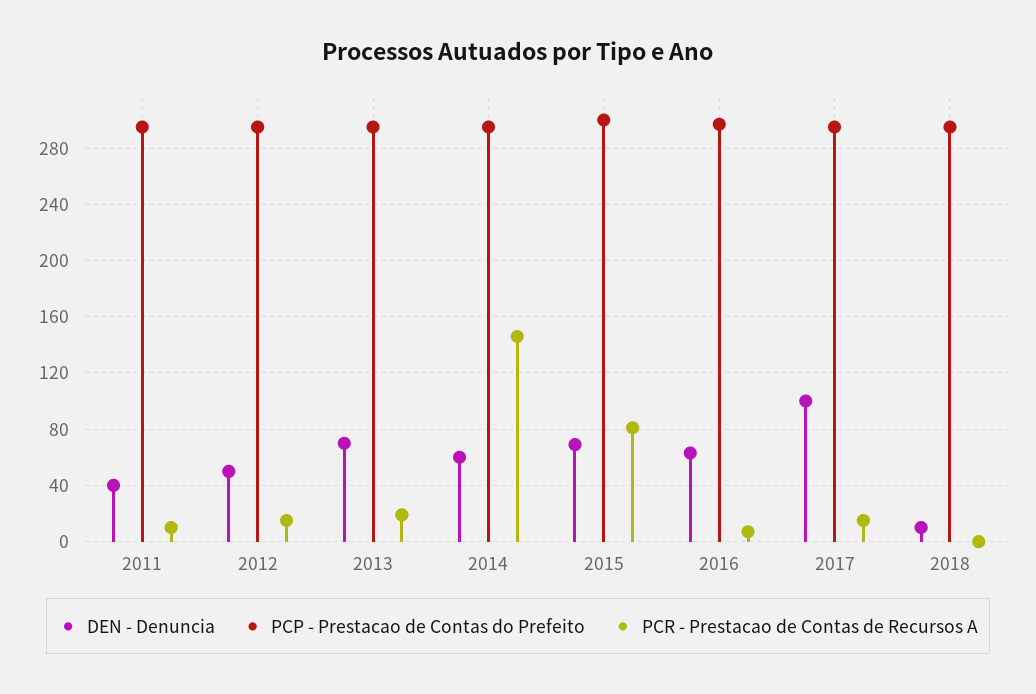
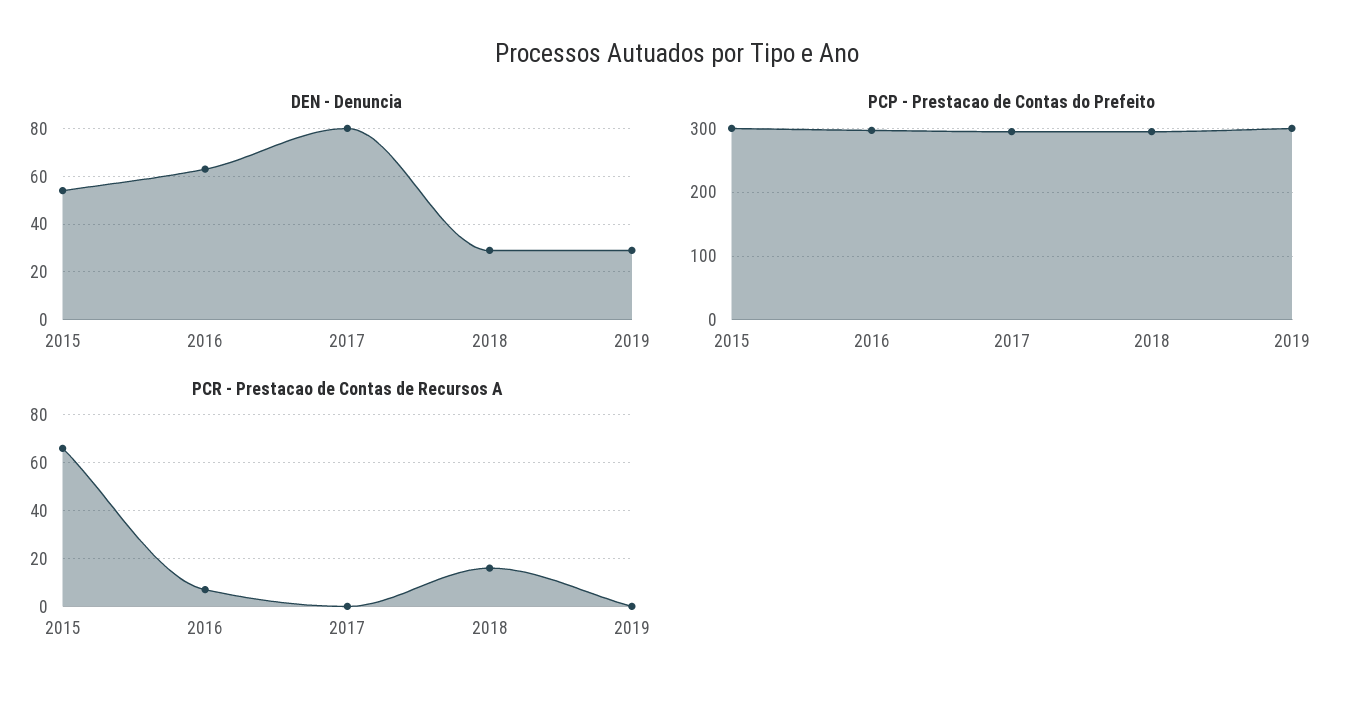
DEN - Denuncia, 2011: 40 -> none
PCP - Prestacao de Contas do Prefeito, 2011: 295 -> none
PCR - Prestacao de Contas de Recursos A, 2011: 10 -> none
DEN - Denuncia, 2012: 50 -> none
PCP - Prestacao de Contas do Prefeito, 2012: 295 -> none
PCR - Prestacao de Contas de Recursos A, 2012: 15 -> none
DEN - Denuncia, 2013: 70 -> none
PCP - Prestacao de Contas do Prefeito, 2013: 295 -> none
PCR - Prestacao de Contas de Recursos A, 2013: 20 -> none
DEN - Denuncia, 2014: 60 -> none
PCP - Prestacao de Contas do Prefeito, 2014: 295 -> none
PCR - Prestacao de Contas de Recursos A, 2014: 145 -> none
DEN - Denuncia, 2015: 70 -> 55
PCR - Prestacao de Contas de Recursos A, 2015: 80 -> 65
DEN - Denuncia, 2017: 100 -> 80
PCR - Prestacao de Contas de Recursos A, 2017: 15 -> 0
DEN - Denuncia, 2018: 10 -> 30
PCR - Prestacao de Contas de Recursos A, 2018: 0 -> 15
DEN - Denuncia, 2019: none -> 30
PCP - Prestacao de Contas do Prefeito, 2019: none -> 300
PCR - Prestacao de Contas de Recursos A, 2019: none -> 0

